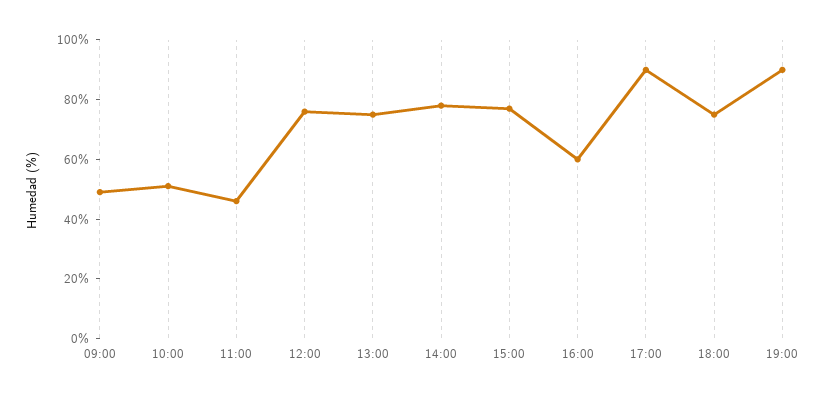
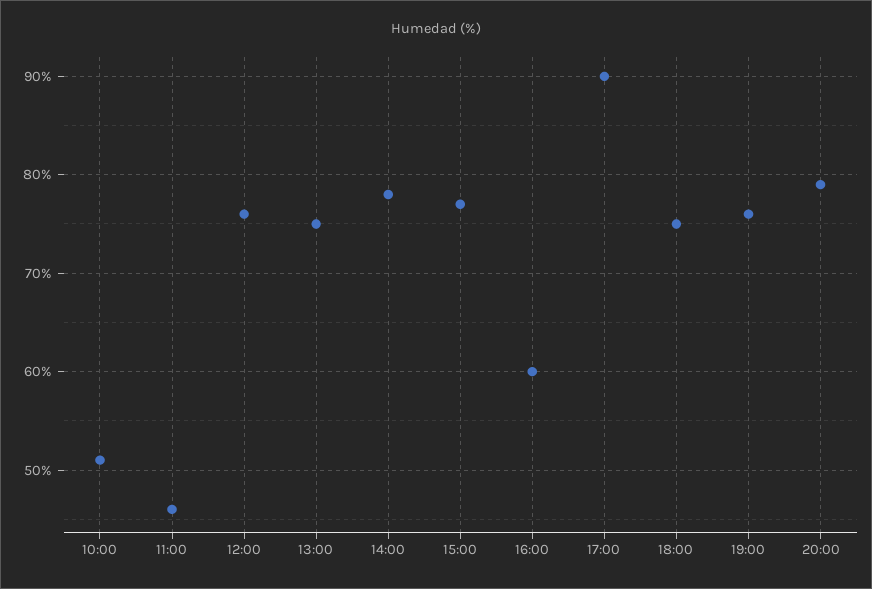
09:00: 50 -> none
19:00: 90 -> 76
20:00: none -> 79

